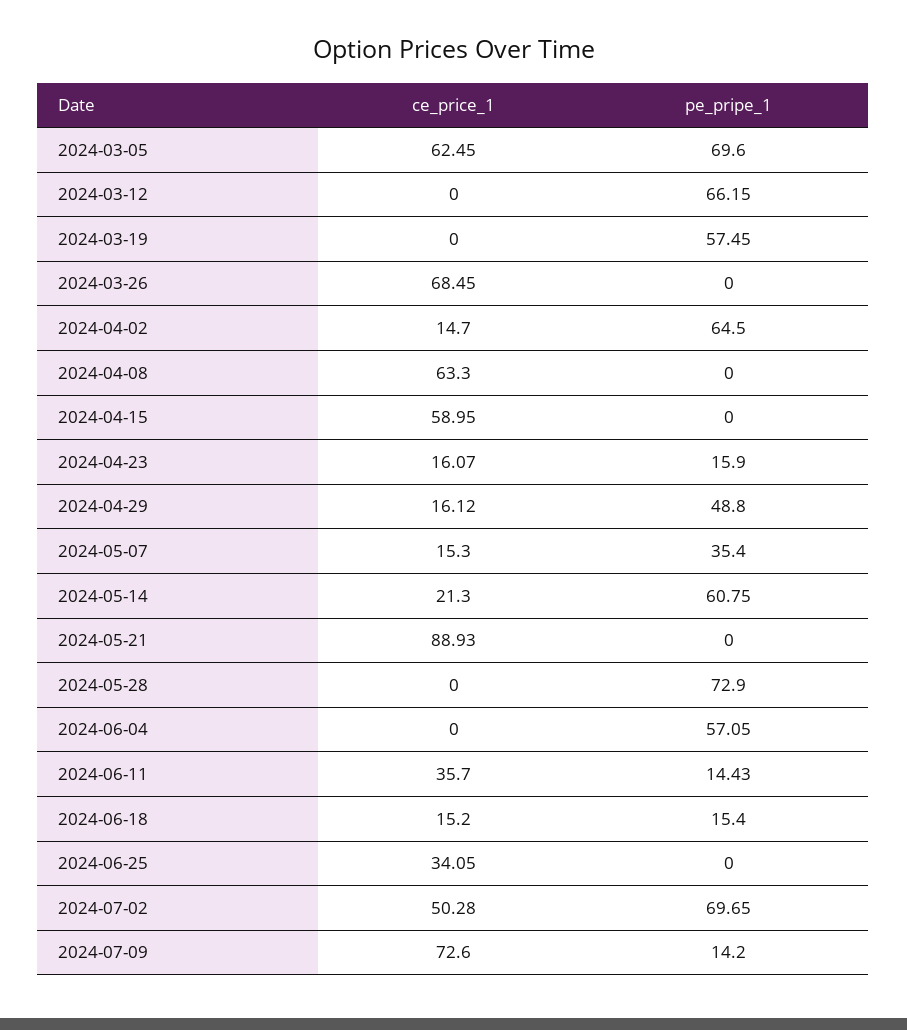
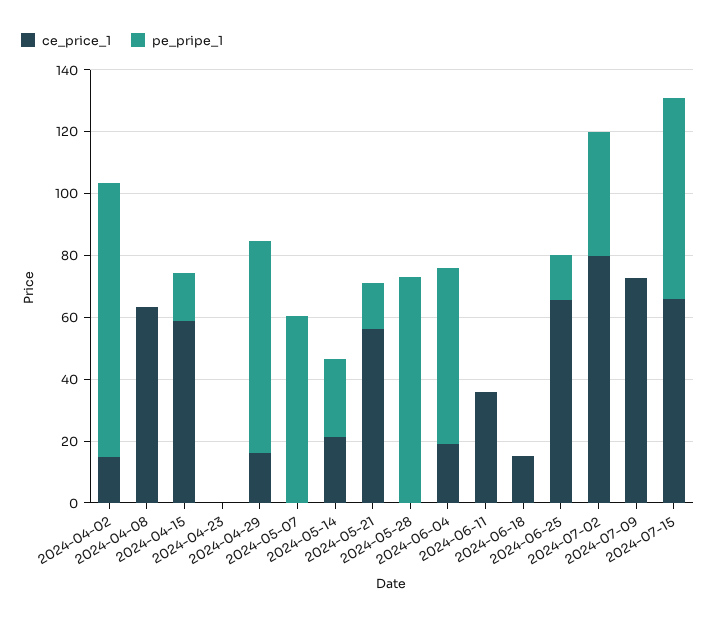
ce_price_1, 2024-03-05: 62.45 -> none
pe_pripe_1, 2024-03-05: 69.6 -> none
ce_price_1, 2024-03-12: 0 -> none
pe_pripe_1, 2024-03-12: 66.15 -> none
ce_price_1, 2024-03-19: 0 -> none
pe_pripe_1, 2024-03-19: 57.45 -> none
ce_price_1, 2024-03-26: 68.45 -> none
pe_pripe_1, 2024-03-26: 0 -> none
pe_pripe_1, 2024-04-02: 64.5 -> 90
pe_pripe_1, 2024-04-15: 0 -> 15
ce_price_1, 2024-04-23: 16.07 -> 0
pe_pripe_1, 2024-04-23: 15.9 -> 0
pe_pripe_1, 2024-04-29: 48.8 -> 70
ce_price_1, 2024-05-07: 15.3 -> 0
pe_pripe_1, 2024-05-07: 35.4 -> 60
pe_pripe_1, 2024-05-14: 60.75 -> 25
ce_price_1, 2024-05-21: 88.93 -> 55
pe_pripe_1, 2024-05-21: 0 -> 15
ce_price_1, 2024-06-04: 0 -> 20
pe_pripe_1, 2024-06-11: 14.43 -> 0
pe_pripe_1, 2024-06-18: 15.4 -> 0
ce_price_1, 2024-06-25: 34.05 -> 65
pe_pripe_1, 2024-06-25: 0 -> 15
ce_price_1, 2024-07-02: 50.28 -> 80
pe_pripe_1, 2024-07-02: 69.65 -> 40
pe_pripe_1, 2024-07-09: 14.2 -> 0
ce_price_1, 2024-07-15: none -> 65
pe_pripe_1, 2024-07-15: none -> 65

